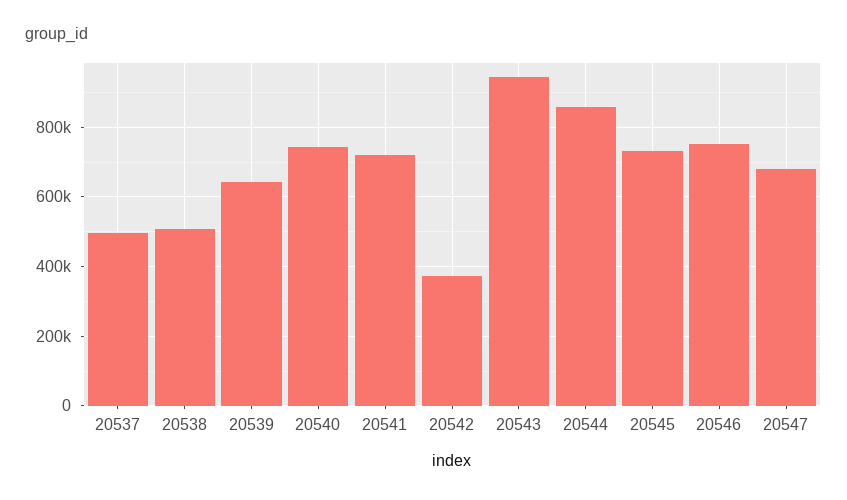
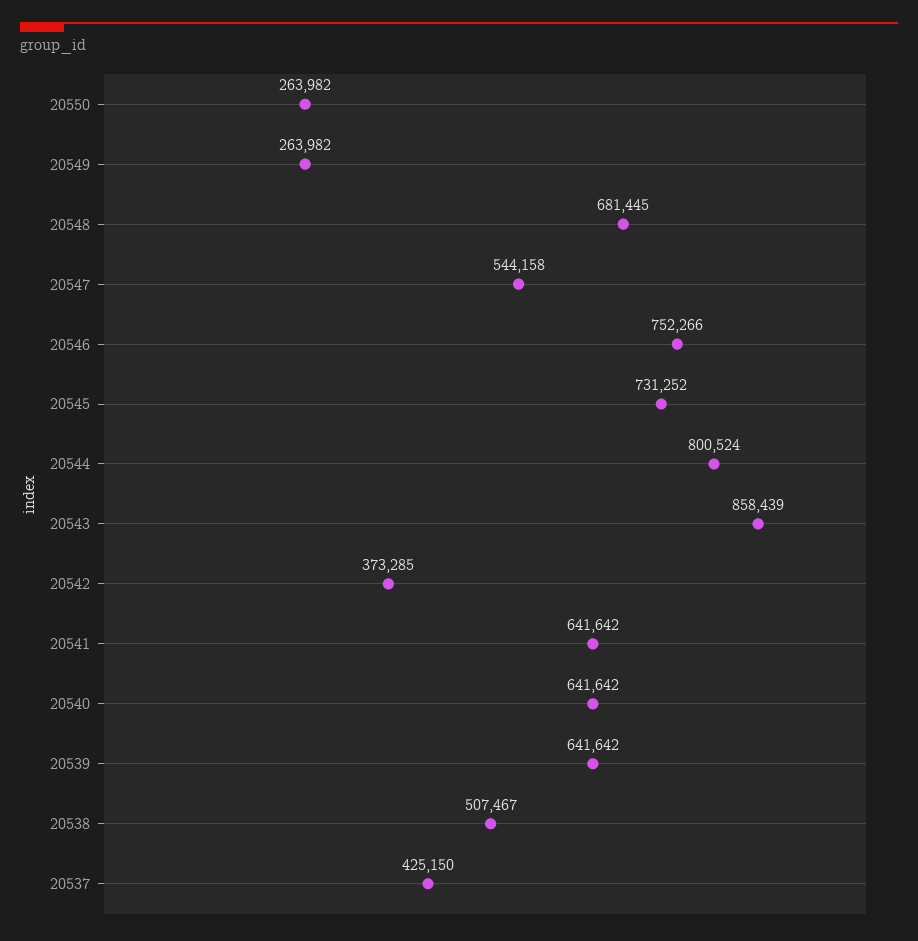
20537: 500000 -> 425150
20540: 740000 -> 641642
20541: 720000 -> 641642
20543: 940000 -> 858439
20544: 860000 -> 800524
20547: 680000 -> 544158
20550: none -> 263982
20549: none -> 263982
20548: none -> 681445

